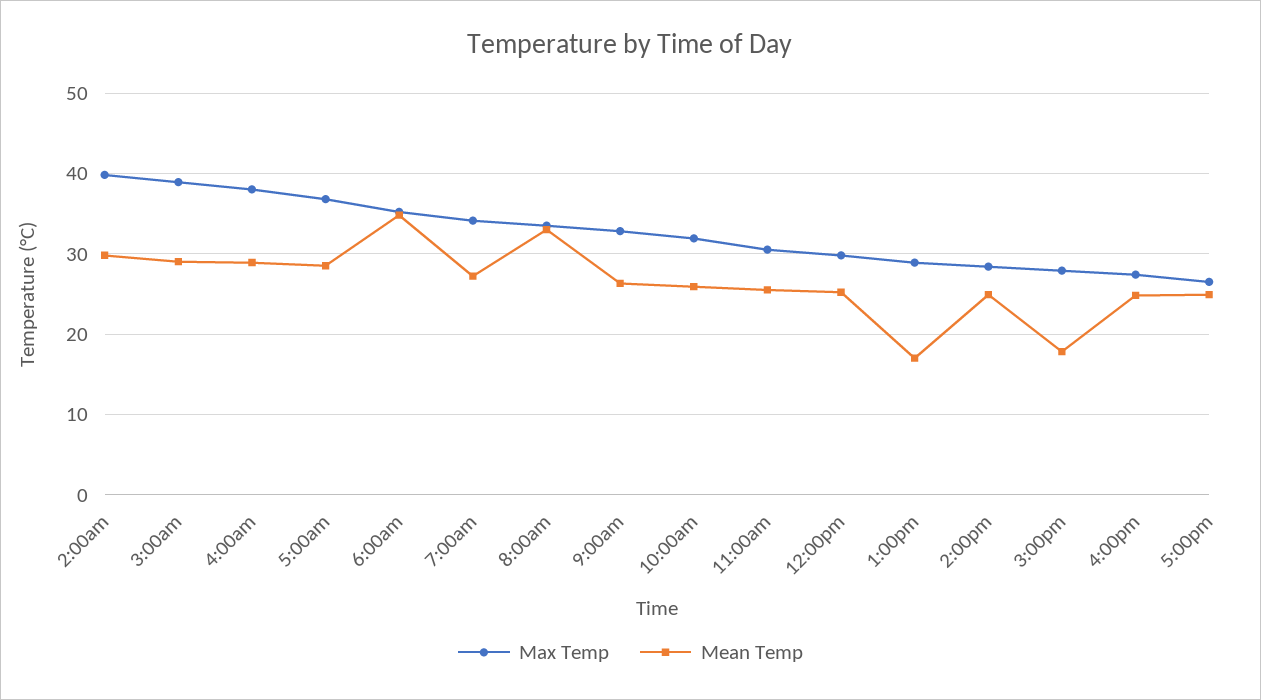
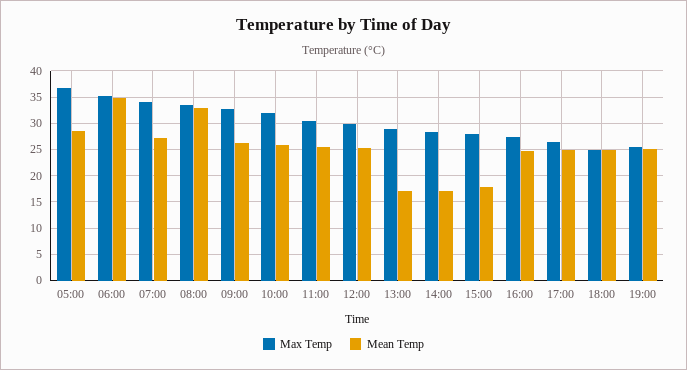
Max Temp, 2:00am: 40 -> none
Mean Temp, 2:00am: 30 -> none
Max Temp, 3:00am: 39 -> none
Mean Temp, 3:00am: 29 -> none
Max Temp, 4:00am: 38 -> none
Mean Temp, 4:00am: 29 -> none
Mean Temp, 2:00pm: 25 -> 17.5
Max Temp, 18:00: none -> 25
Mean Temp, 18:00: none -> 25
Max Temp, 19:00: none -> 25
Mean Temp, 19:00: none -> 25

